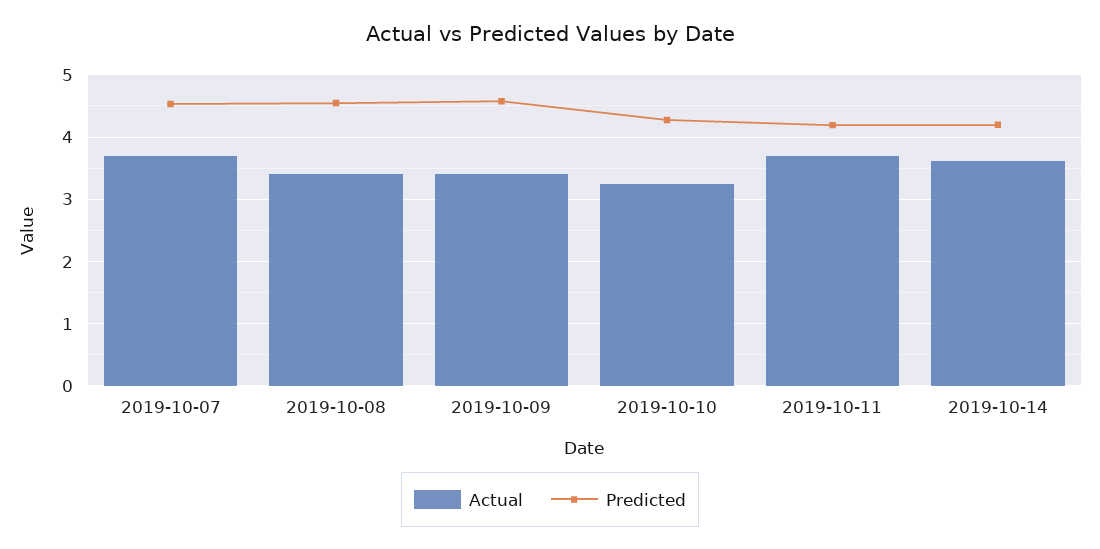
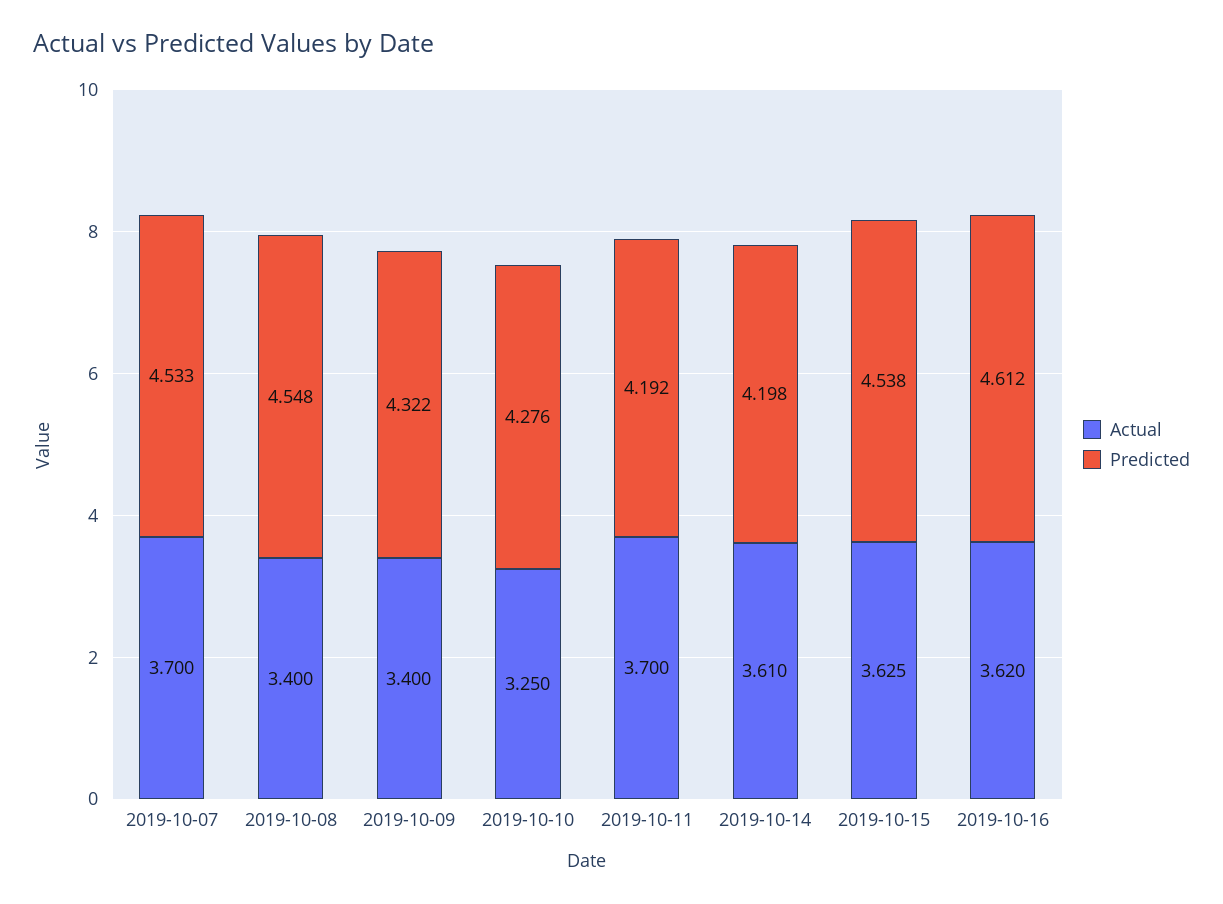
Predicted, 2019-10-09: 4.6 -> 4.322
Actual, 2019-10-15: none -> 3.625
Predicted, 2019-10-15: none -> 4.538
Actual, 2019-10-16: none -> 3.62
Predicted, 2019-10-16: none -> 4.612

